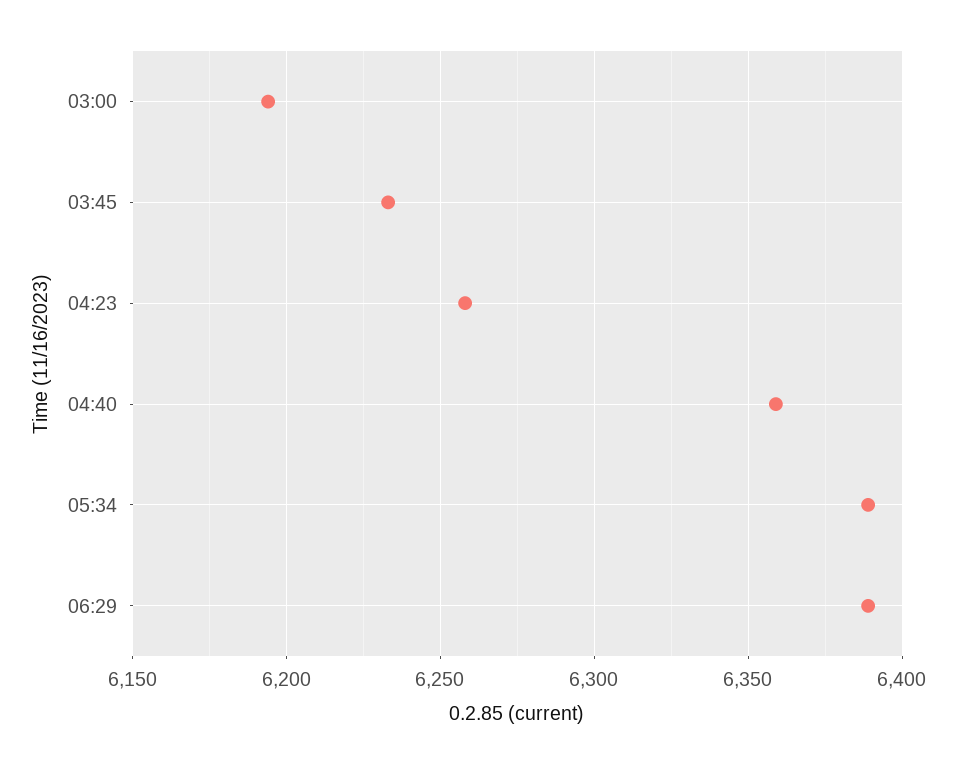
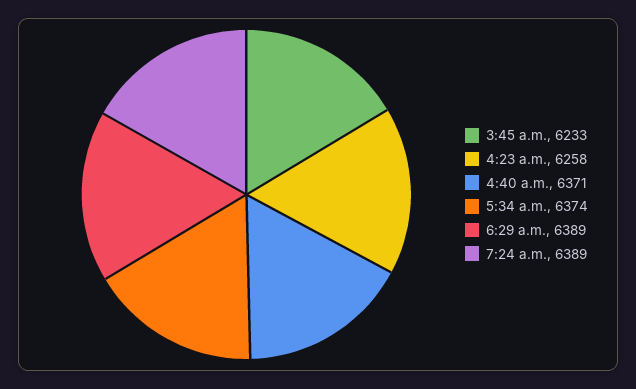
03:00: 6195 -> none
04:40: 6360 -> 6371
05:34: 6390 -> 6374
7:24 a.m.: none -> 6389

